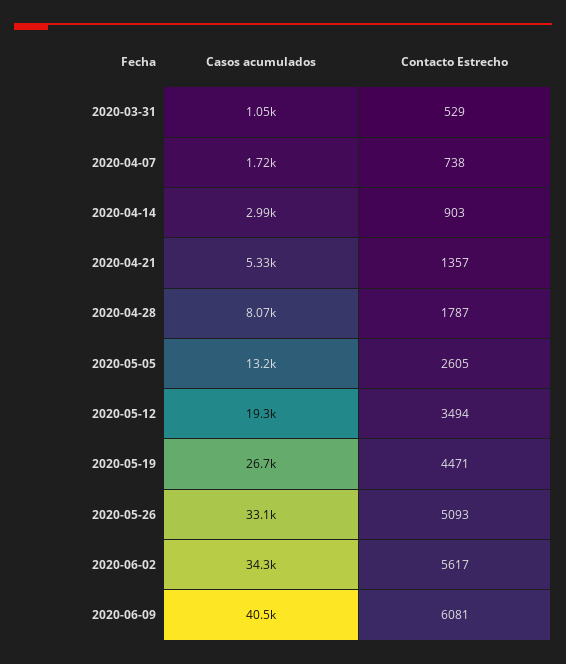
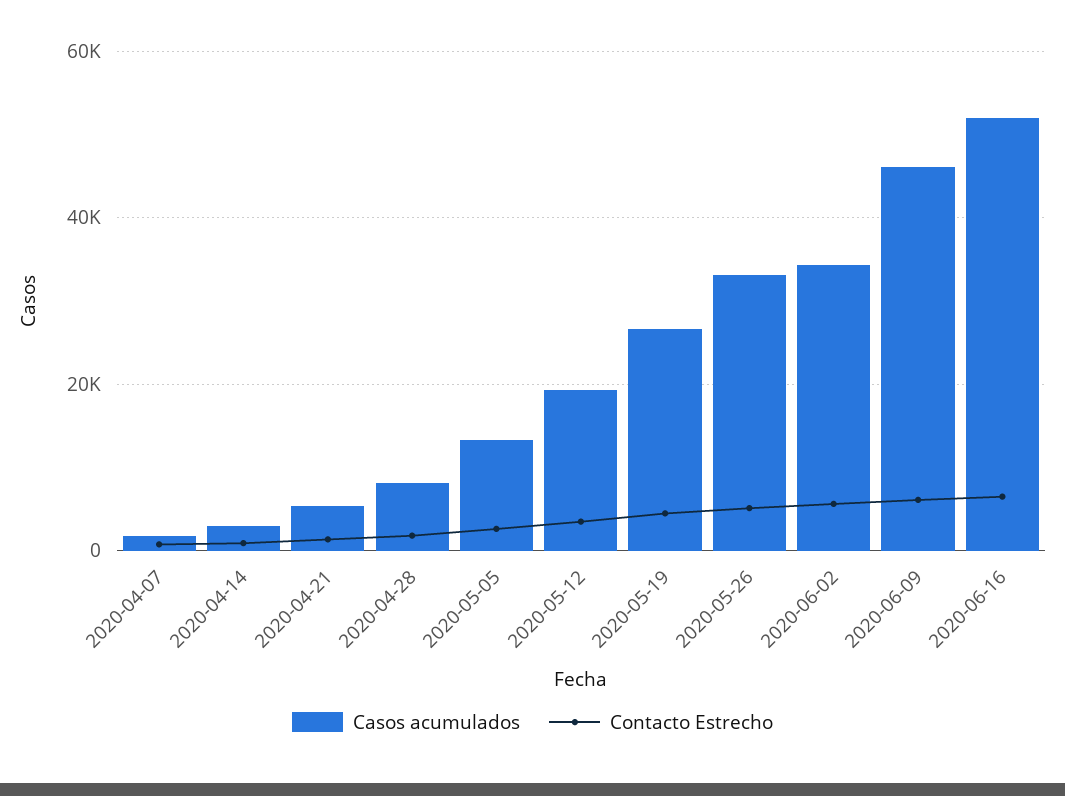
Casos acumulados, 2020-03-31: 1050 -> none
Contacto Estrecho, 2020-03-31: 529 -> none
Casos acumulados, 2020-06-09: 40500 -> 46000
Casos acumulados, 2020-06-16: none -> 52000
Contacto Estrecho, 2020-06-16: none -> 6000

